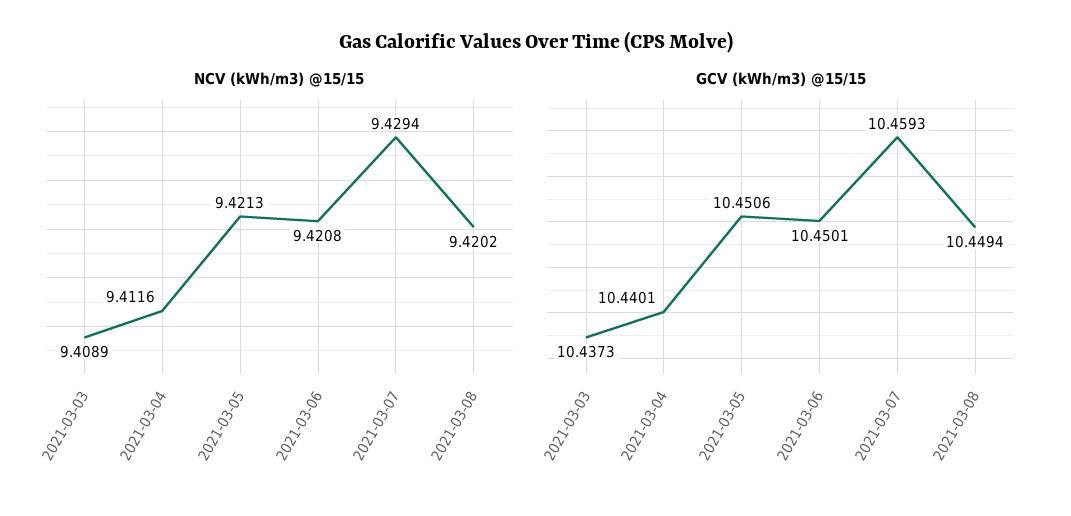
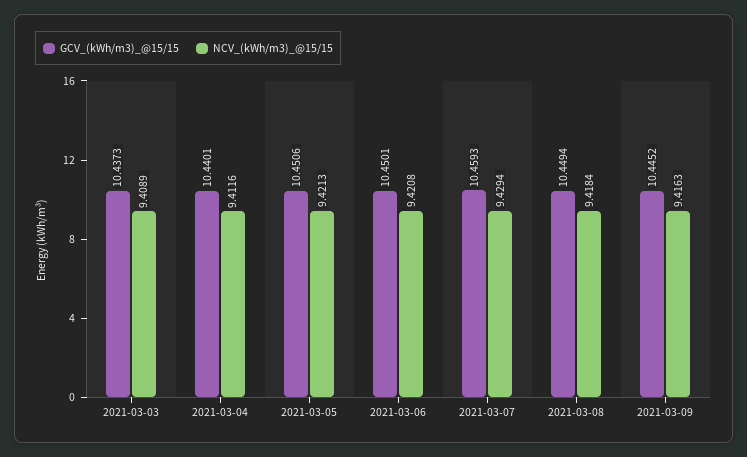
NCV (kWh/m3) @15/15, 2021-03-08: 9.4202 -> 9.4184
GCV (kWh/m3) @15/15, 2021-03-09: none -> 10.4452
NCV (kWh/m3) @15/15, 2021-03-09: none -> 9.4163

